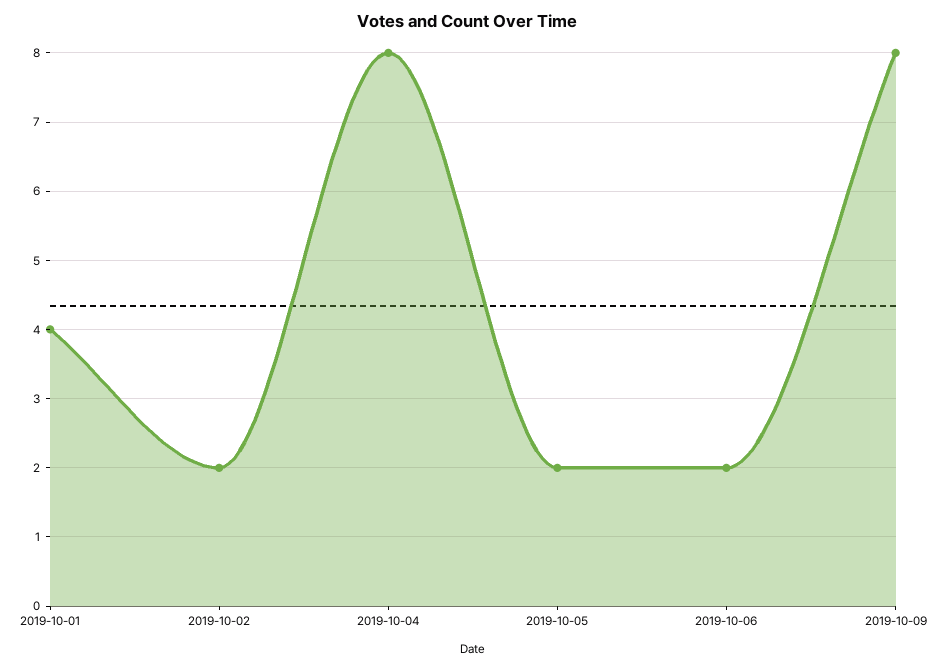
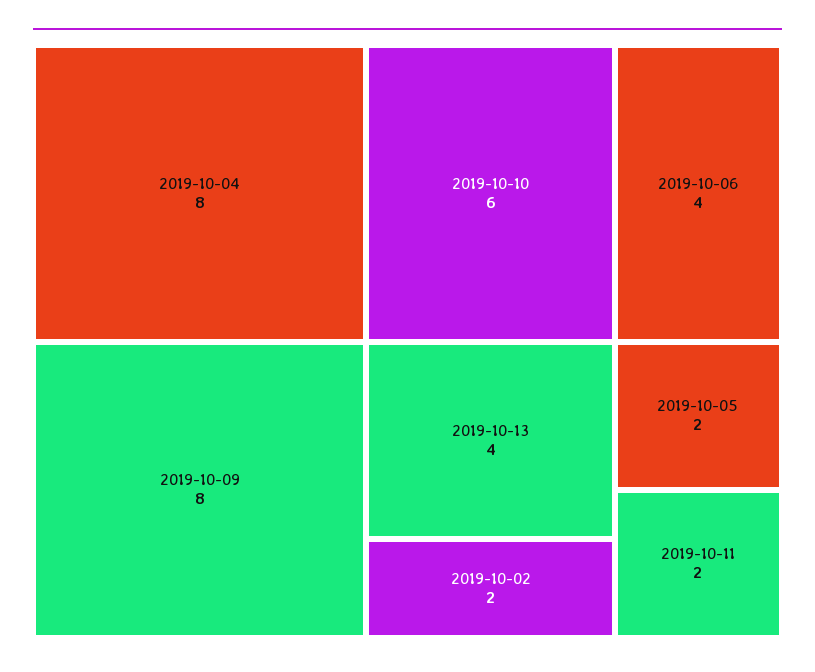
2019-10-01: 4 -> none
2019-10-06: 2 -> 4
2019-10-10: none -> 6
2019-10-13: none -> 4
2019-10-11: none -> 2

